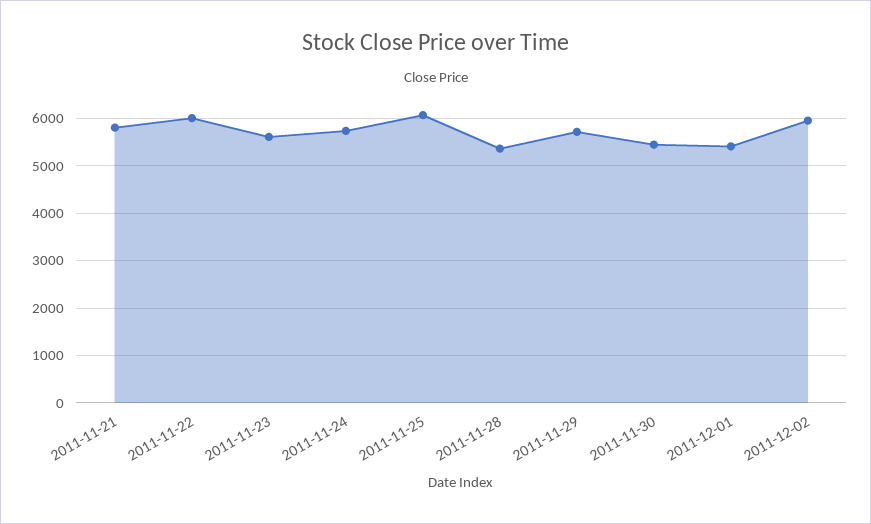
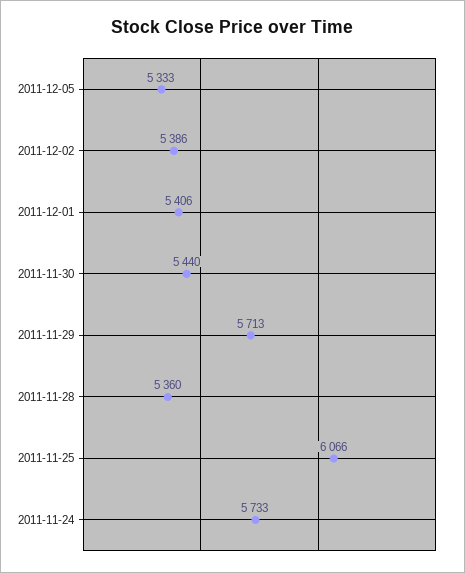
2011-11-21: 5800 -> none
2011-11-22: 6000 -> none
2011-11-23: 5600 -> none
2011-12-02: 6000 -> 5386
2011-12-05: none -> 5333

